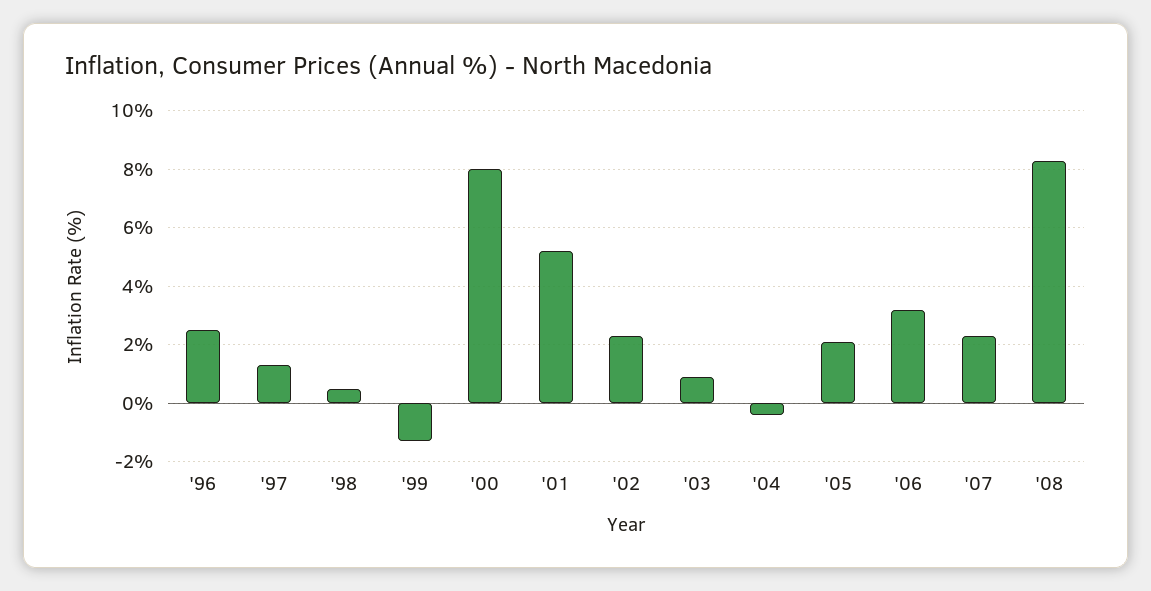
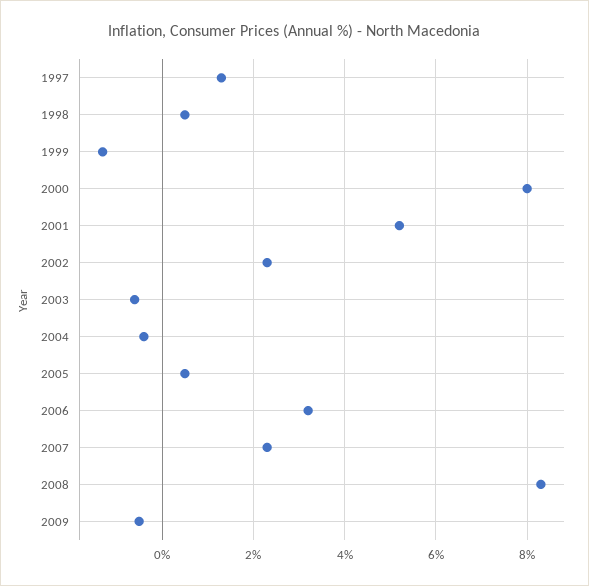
'96: 2.5 -> none
'03: 1 -> -0.5
'05: 2 -> 0.5
2009: none -> -0.5

